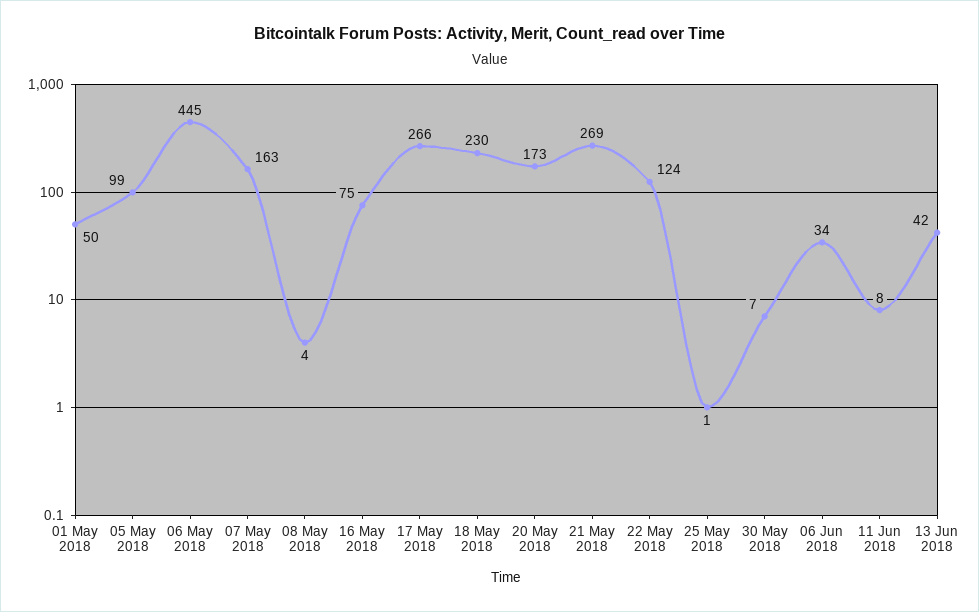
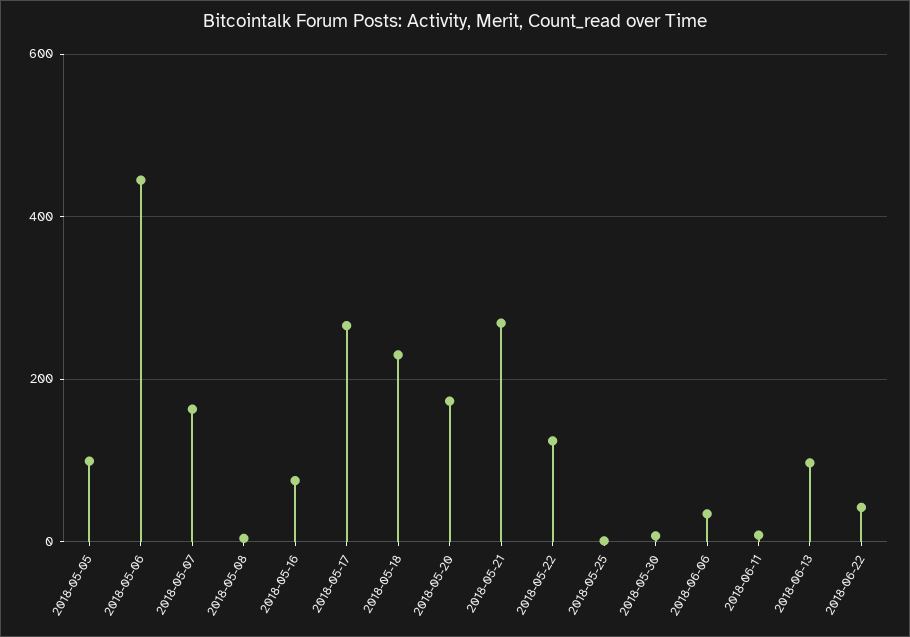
01 May 2018: 50 -> none
13 Jun 2018: 42 -> 100
2018-06-22: none -> 40

